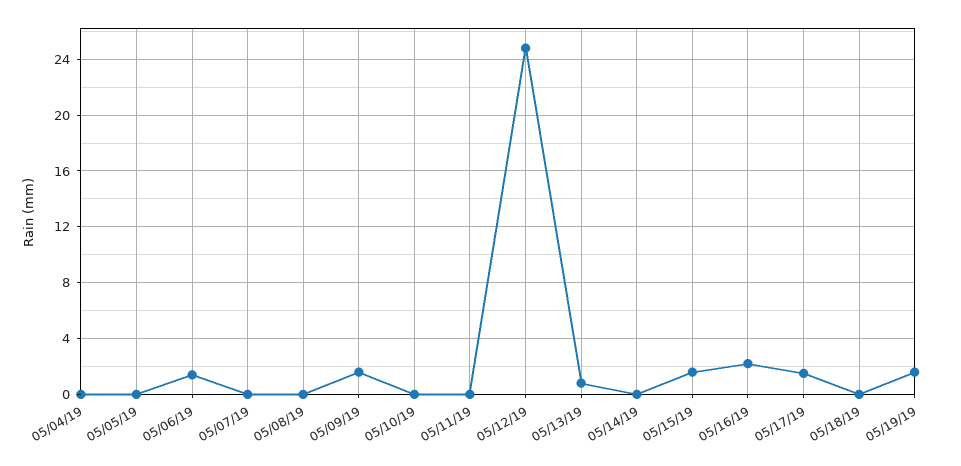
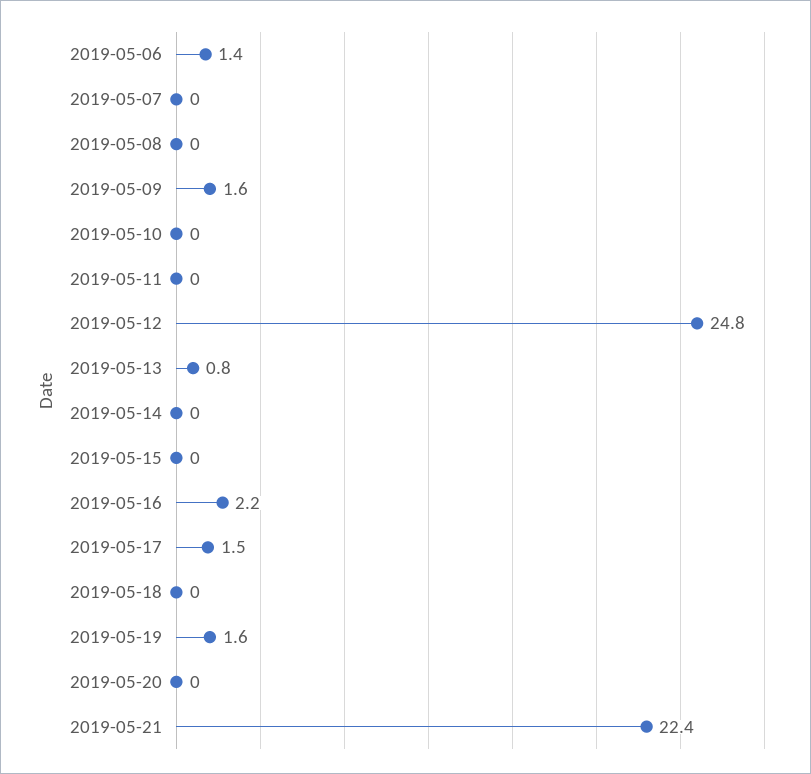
05/04/19: 0 -> none
05/05/19: 0 -> none
05/15/19: 1.5 -> 0
2019-05-20: none -> 0
2019-05-21: none -> 22.4

